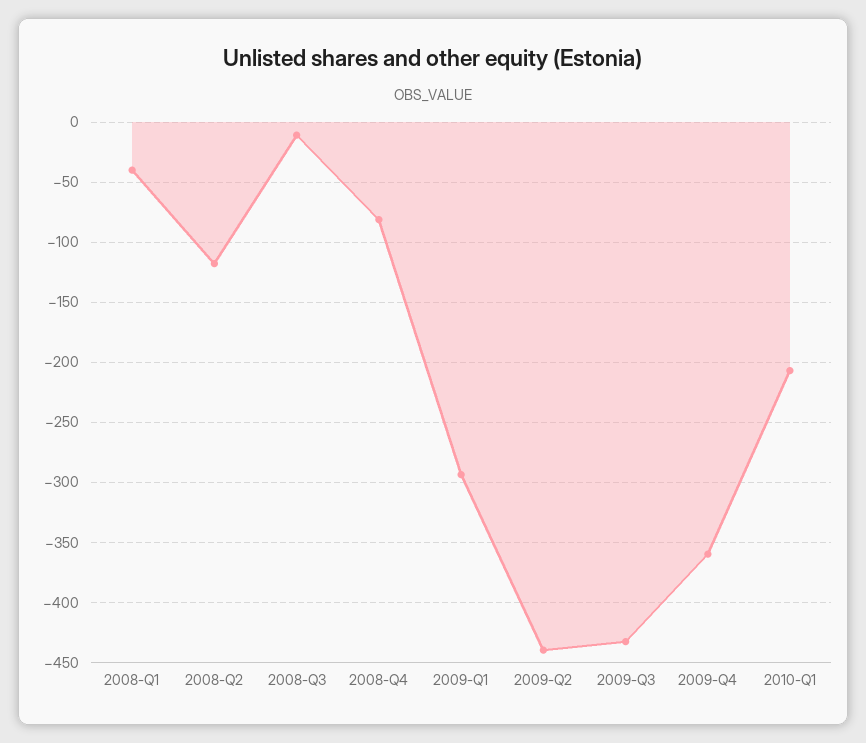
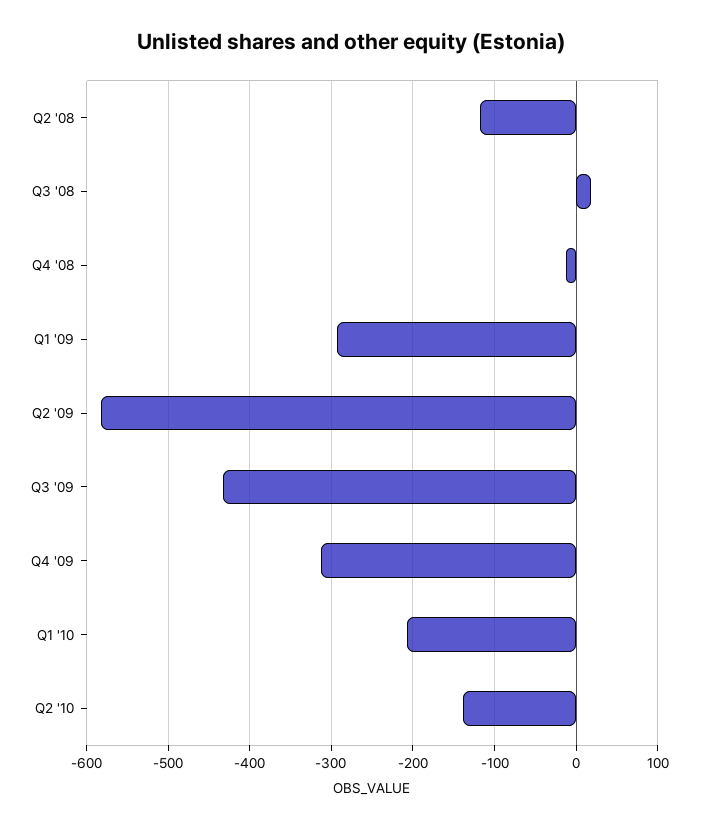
2008-Q1: -40 -> none
2008-Q3: -10 -> 20
2008-Q4: -80 -> -10
2009-Q2: -440 -> -580
2009-Q4: -360 -> -310
Q2 '10: none -> -140

